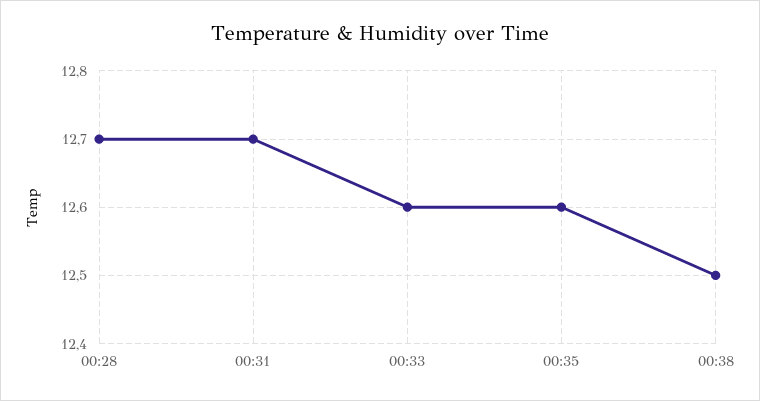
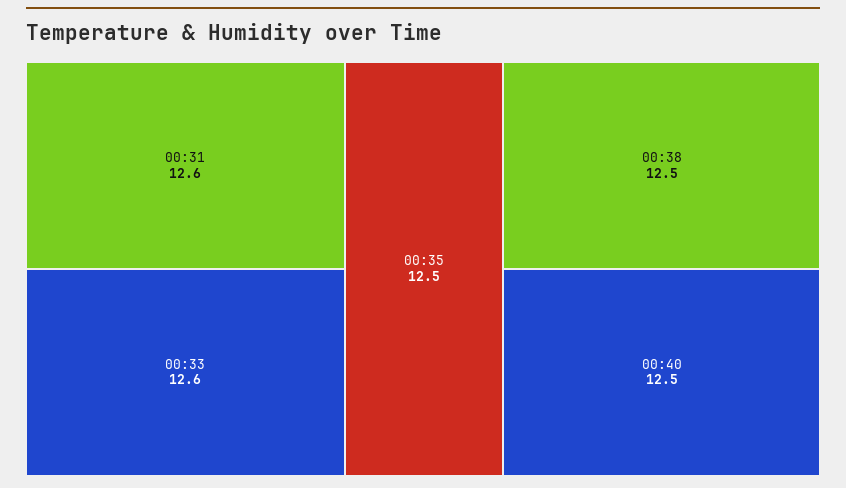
00:28: 12.7 -> none
00:31: 12.7 -> 12.6
00:35: 12.6 -> 12.5
00:40: none -> 12.5

